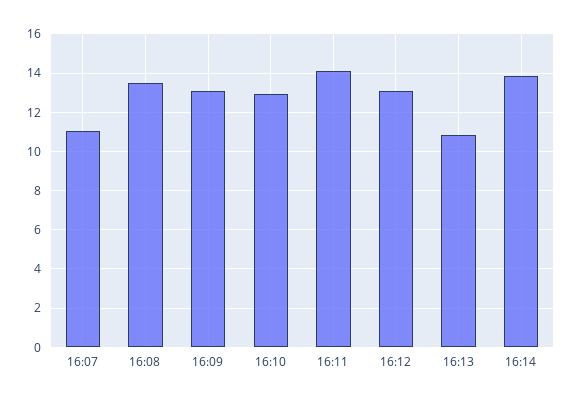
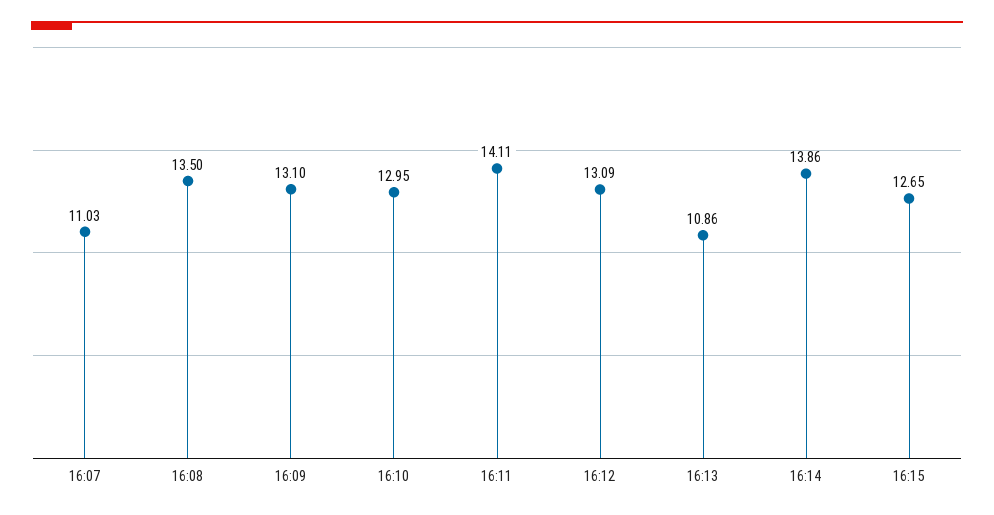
16:15: none -> 12.65

